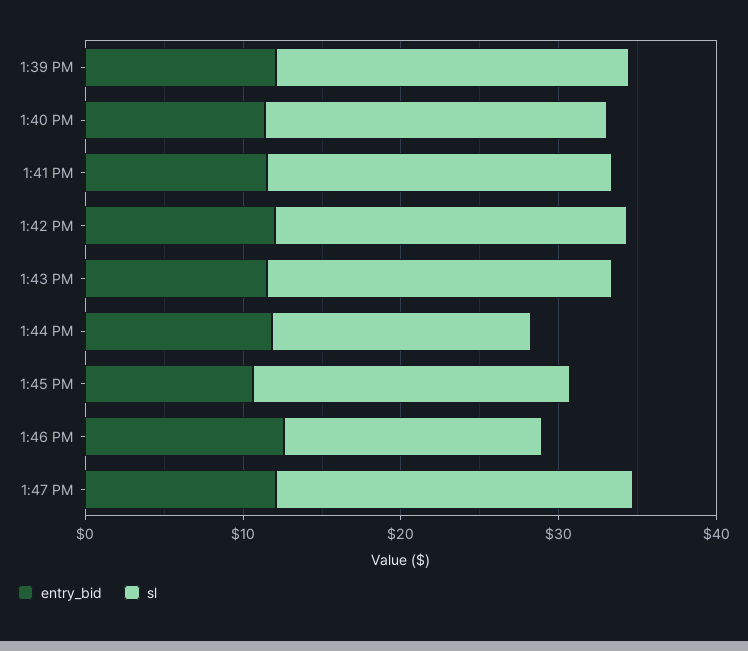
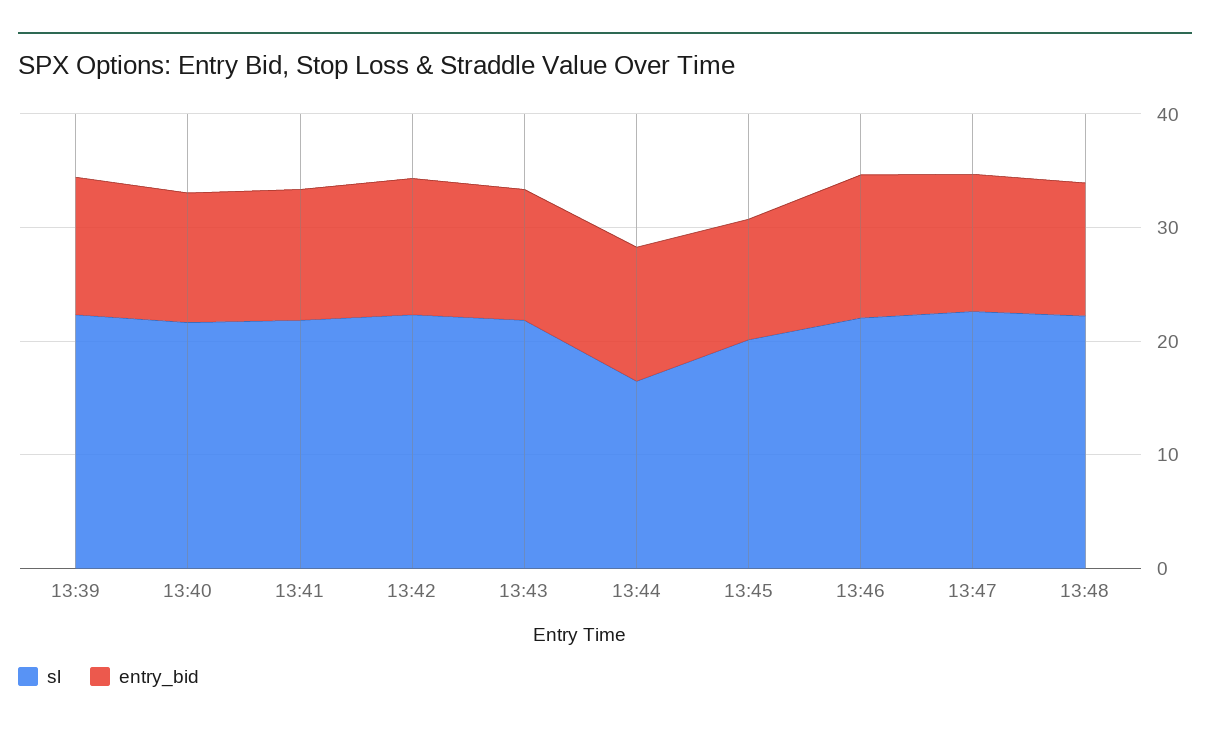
sl, 1:46 PM: 16 -> 22
sl, 13:48: none -> 22
entry_bid, 13:48: none -> 12

